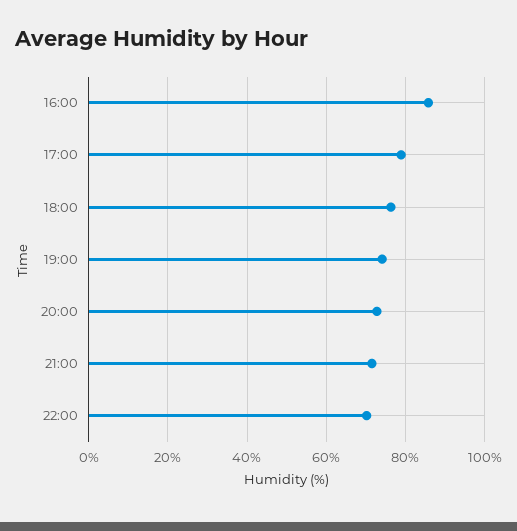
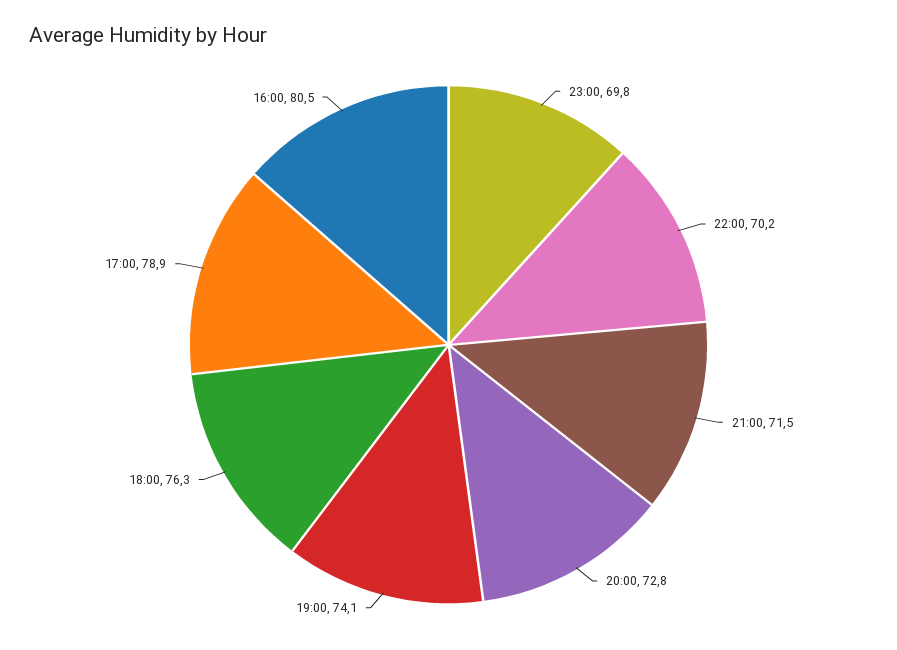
16:00: 86 -> 80.5
23:00: none -> 69.8

